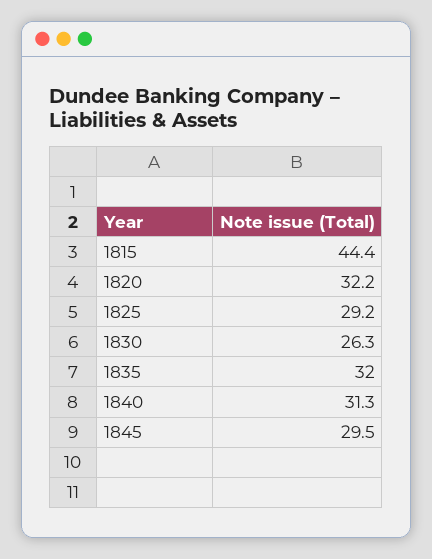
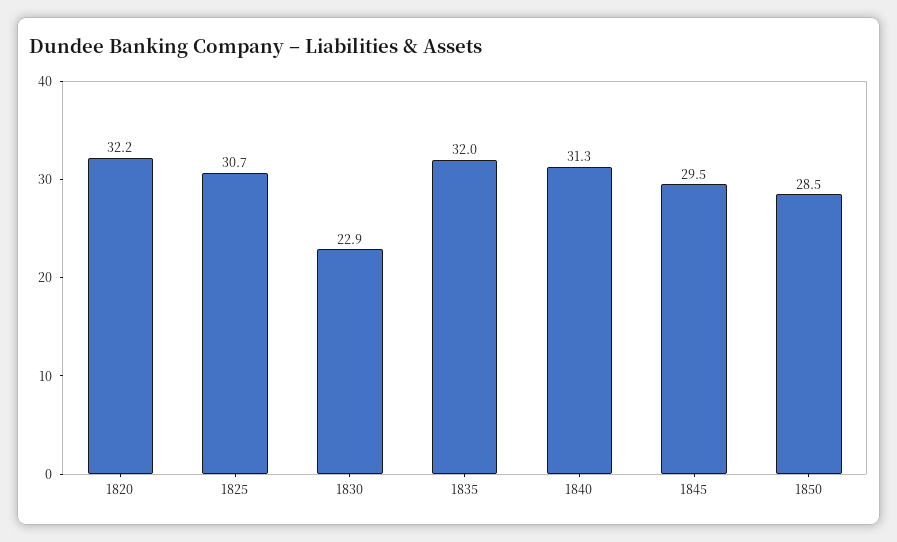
1815: 44.4 -> none
1825: 29.2 -> 30.7
1830: 26.3 -> 22.9
1850: none -> 28.5

